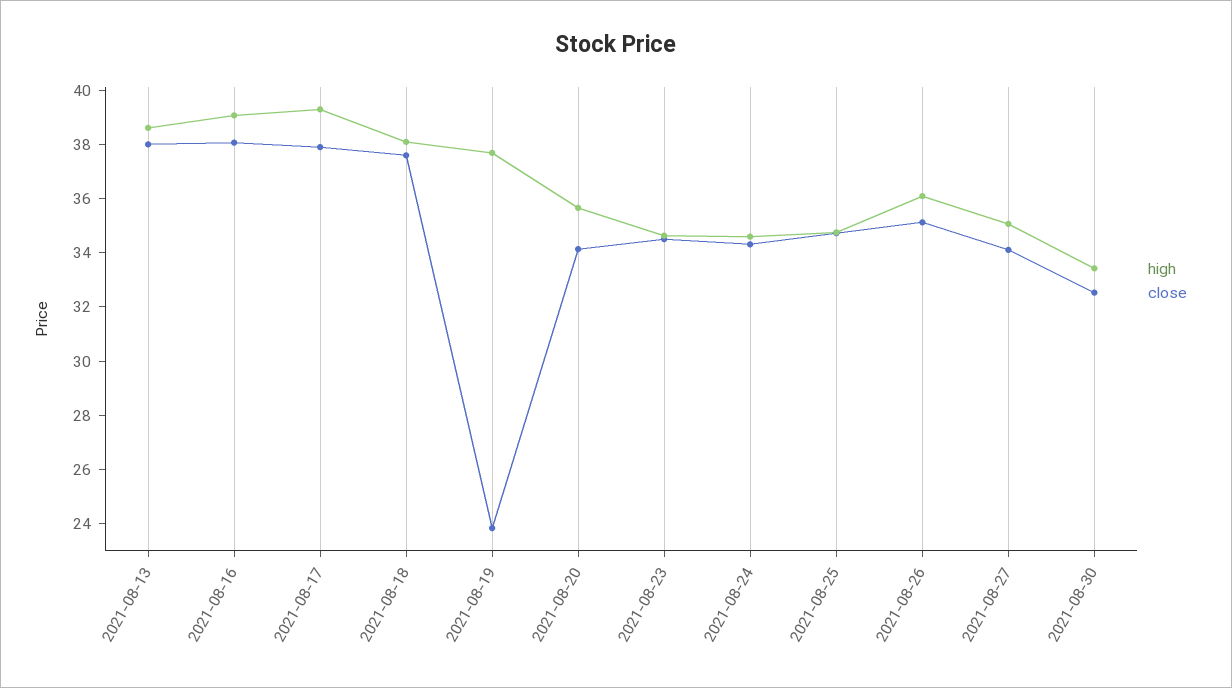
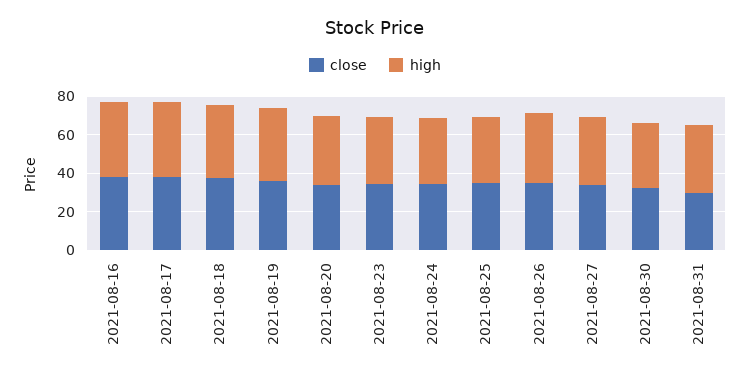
high, 2021-08-13: 38.5 -> none
close, 2021-08-13: 38 -> none
close, 2021-08-19: 24 -> 35
close, 2021-08-31: none -> 30
high, 2021-08-31: none -> 35

